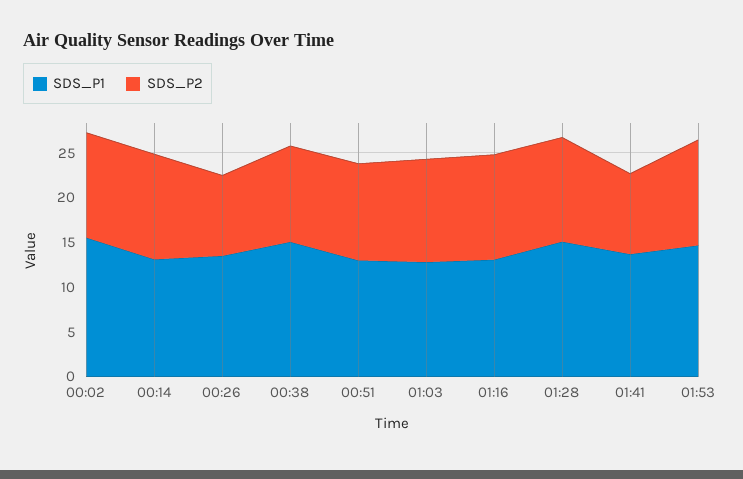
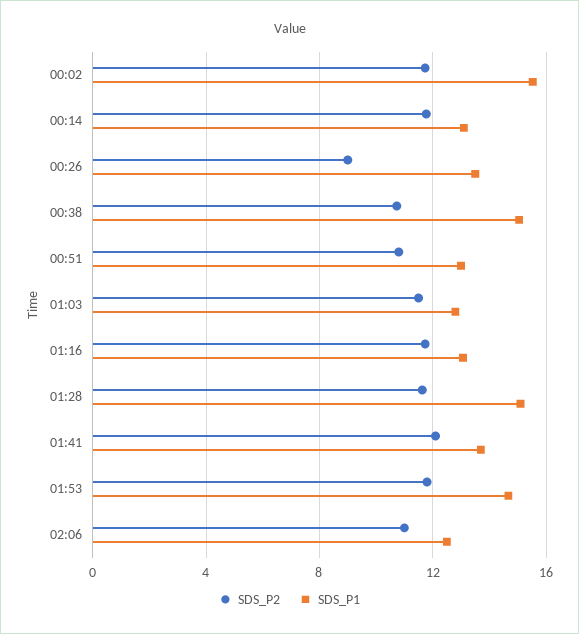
SDS_P2, 01:41: 9 -> 12
SDS_P2, 02:06: none -> 11
SDS_P1, 02:06: none -> 12.5

